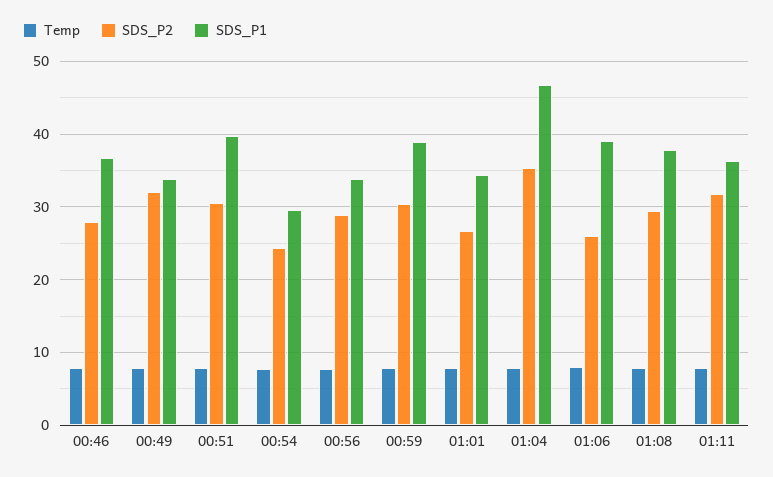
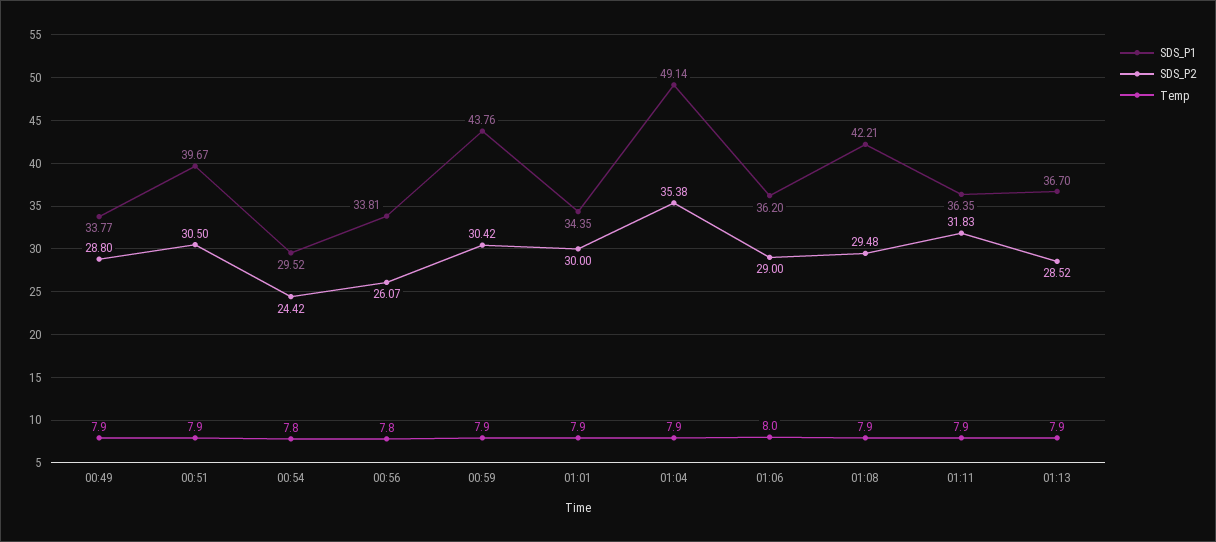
Temp, 00:46: 8 -> none
SDS_P2, 00:46: 28 -> none
SDS_P1, 00:46: 37 -> none
SDS_P2, 00:49: 32 -> 28.8
SDS_P2, 00:56: 29 -> 26.07
SDS_P1, 00:59: 39 -> 43.76
SDS_P2, 01:01: 27 -> 30
SDS_P1, 01:04: 47 -> 49.14
SDS_P2, 01:06: 26 -> 29
SDS_P1, 01:06: 39 -> 36.2
SDS_P1, 01:08: 38 -> 42.21
SDS_P1, 01:13: none -> 36.7
SDS_P2, 01:13: none -> 28.52
Temp, 01:13: none -> 7.9

